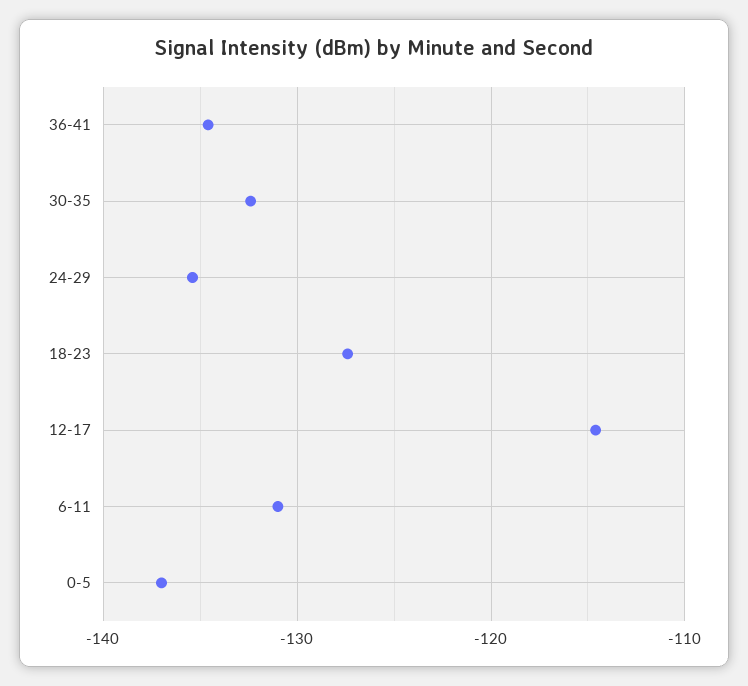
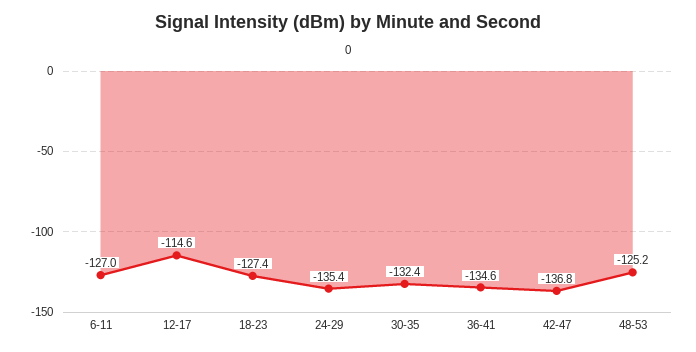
6-11: -131 -> -127
0-5: -137 -> none
42-47: none -> -136.8
48-53: none -> -125.2

